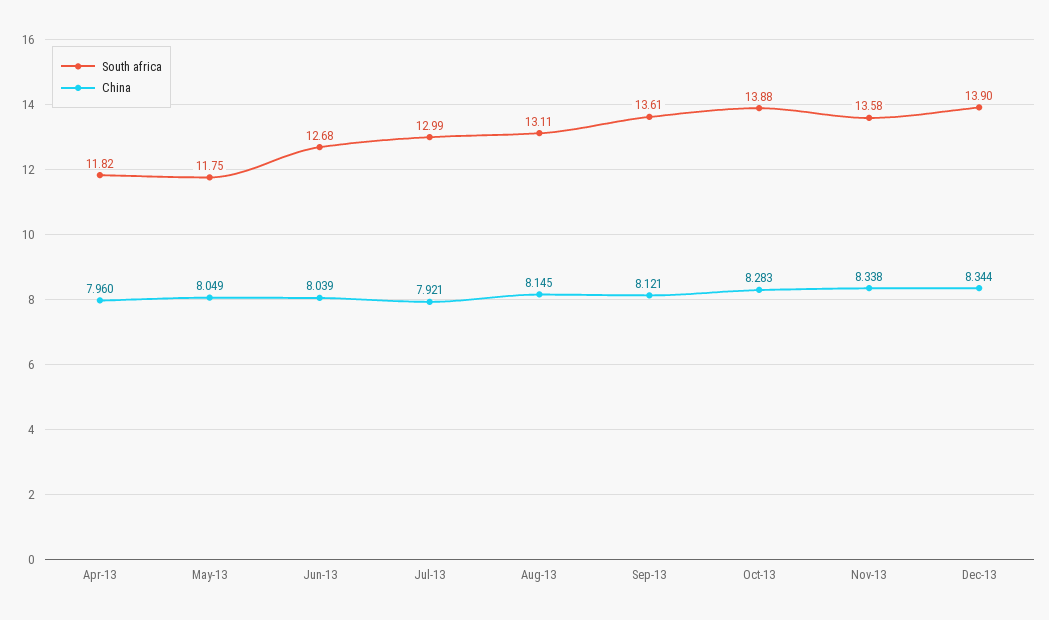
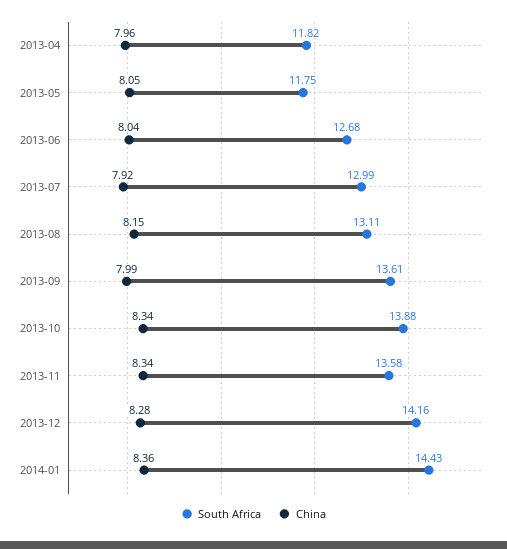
China, Sep-13: 8.121 -> 7.99
China, Oct-13: 8.283 -> 8.34
South africa, Dec-13: 13.9 -> 14.16
China, Dec-13: 8.344 -> 8.28
South africa, 2014-01: none -> 14.43
China, 2014-01: none -> 8.36

